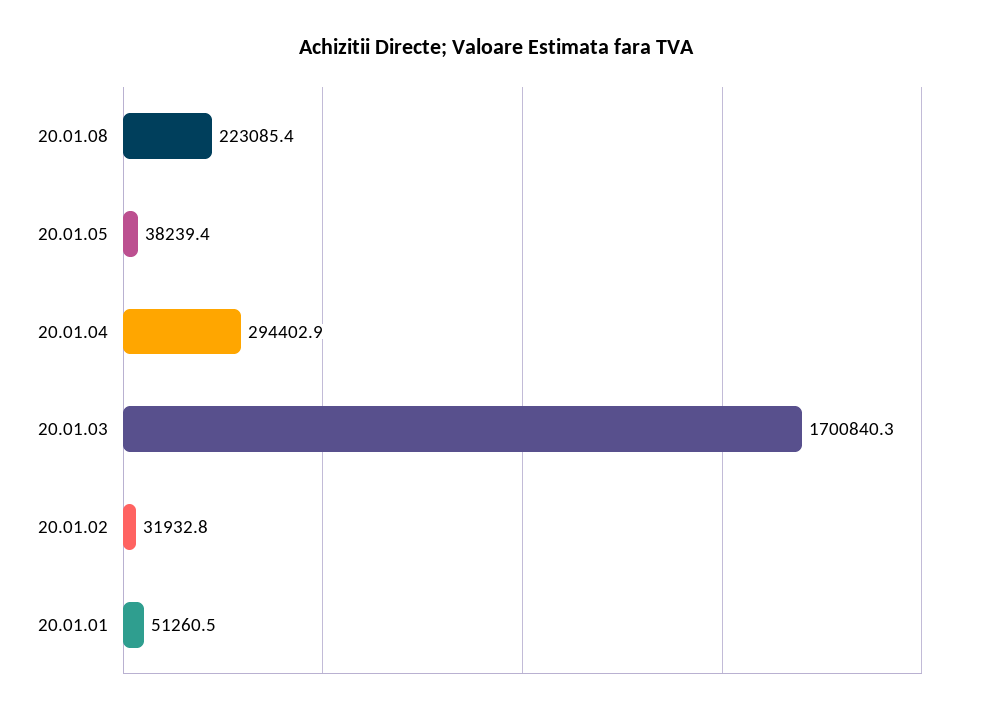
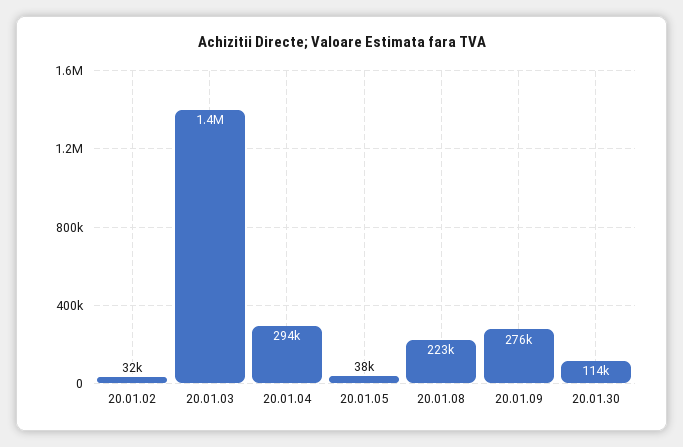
20.01.03: 1700840.3 -> 1400000
20.01.01: 51260.5 -> none
20.01.09: none -> 276000
20.01.30: none -> 114000

